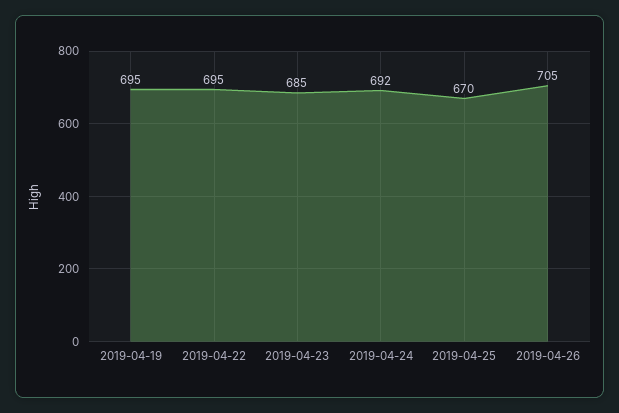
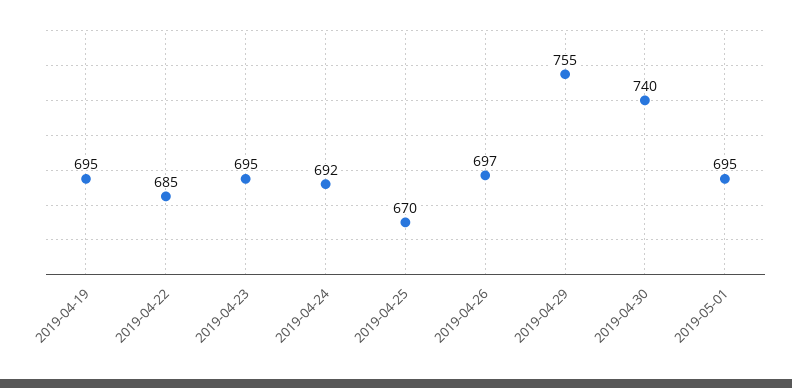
2019-04-22: 695 -> 685
2019-04-23: 685 -> 695
2019-04-26: 705 -> 697
2019-04-29: none -> 755
2019-04-30: none -> 740
2019-05-01: none -> 695

